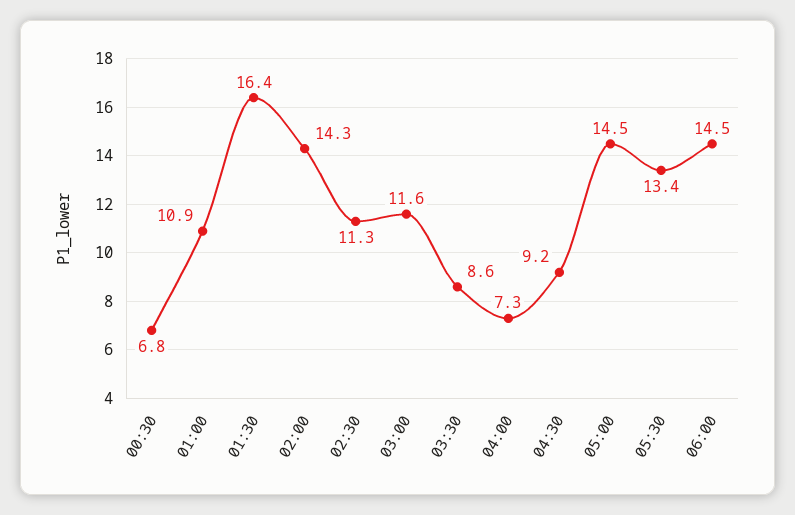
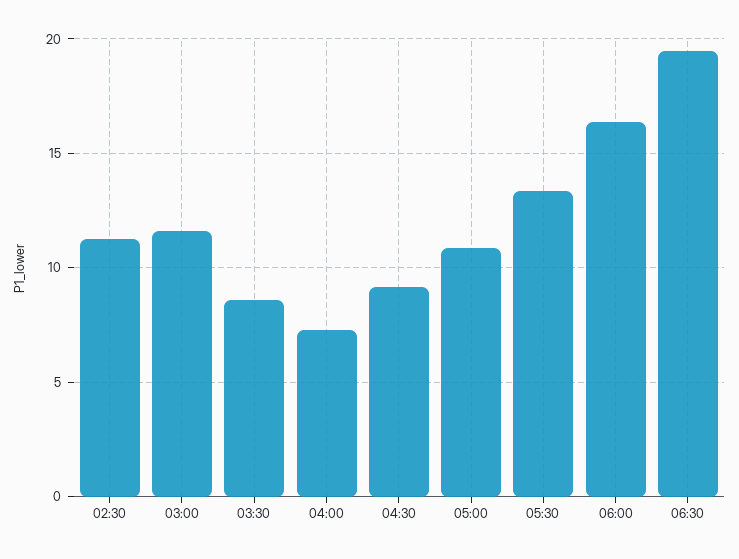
00:30: 6.8 -> none
01:00: 10.9 -> none
01:30: 16.4 -> none
02:00: 14.3 -> none
05:00: 14.5 -> 11
06:00: 14.5 -> 16.5
06:30: none -> 19.5

